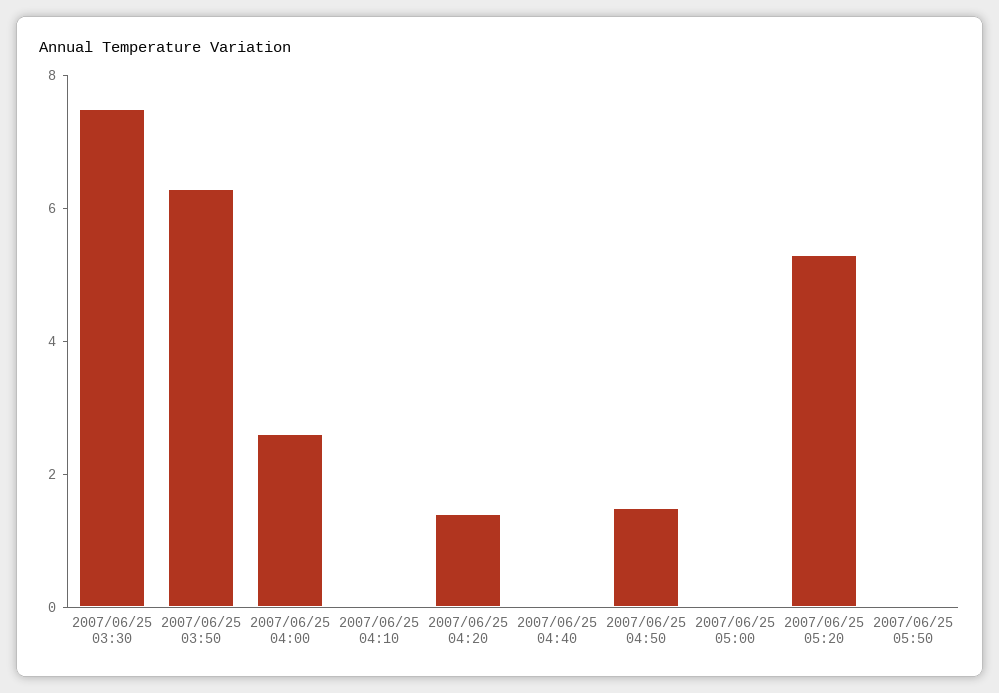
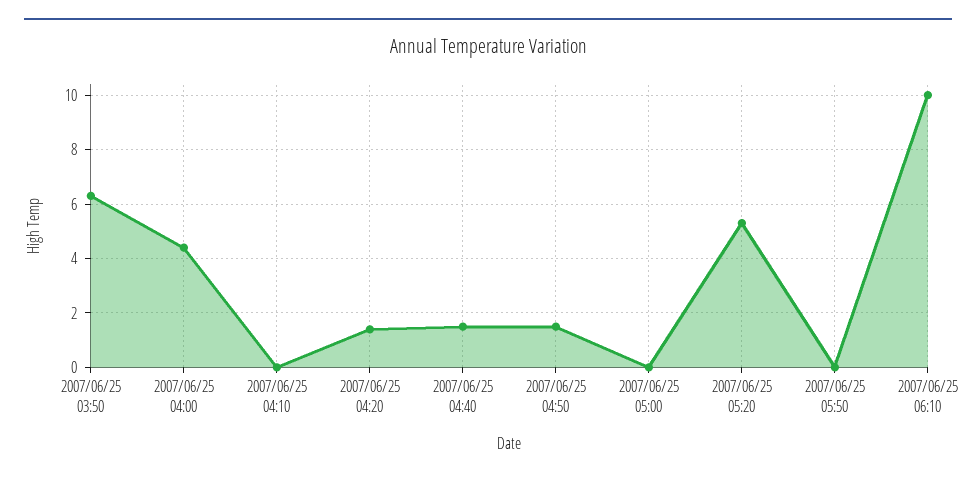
2007/06/25 03:30: 7.5 -> none
2007/06/25 04:00: 2.5 -> 4.5
2007/06/25 04:40: 0 -> 1.5
2007/06/25 06:10: none -> 10

